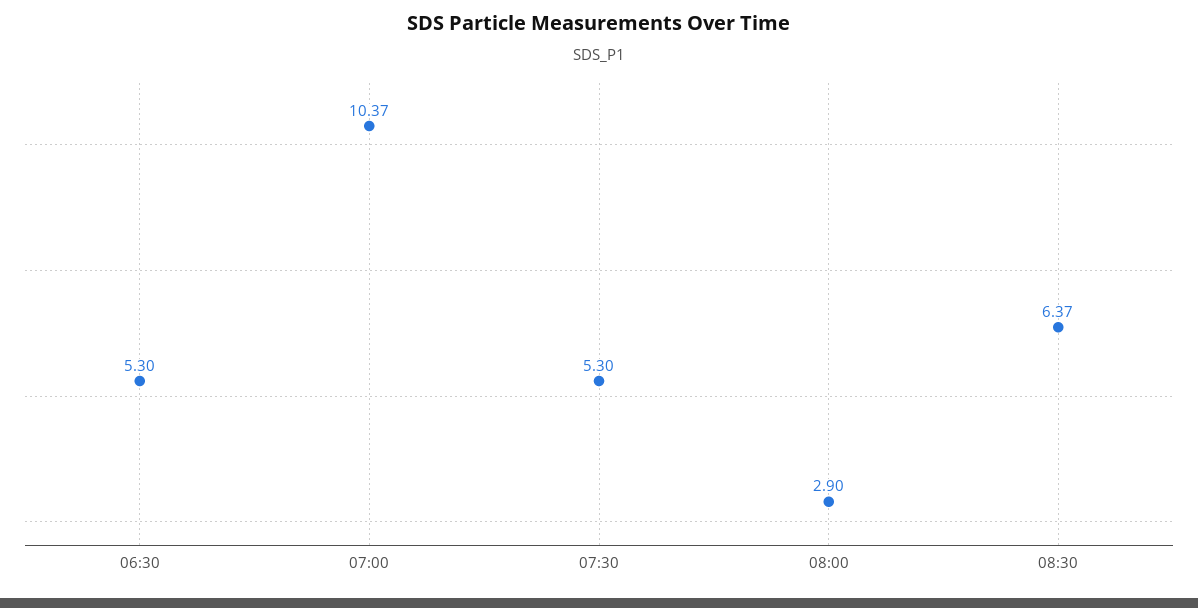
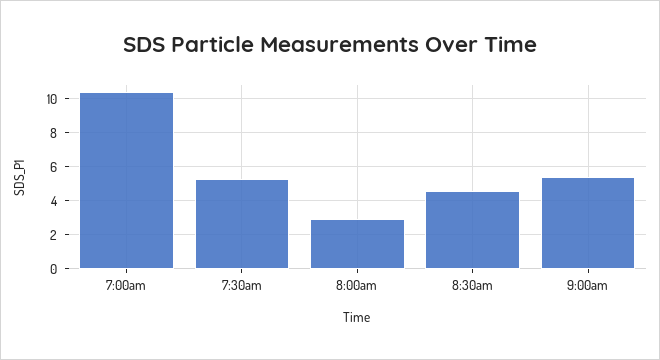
06:30: 5.3 -> none
08:30: 6.37 -> 4.5
9:00am: none -> 5.5

